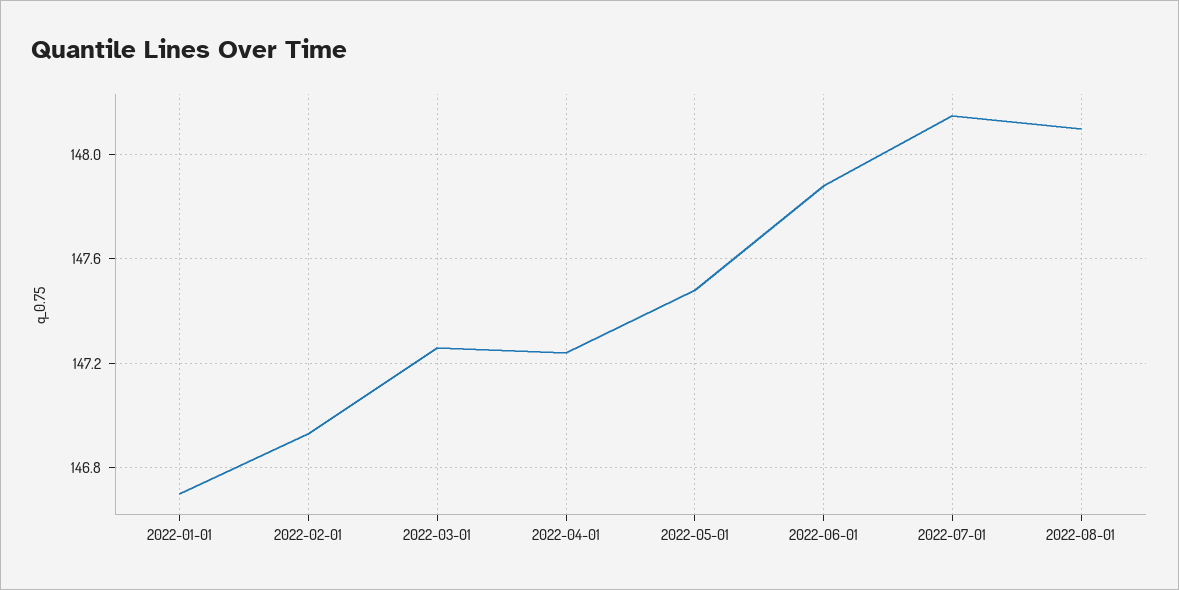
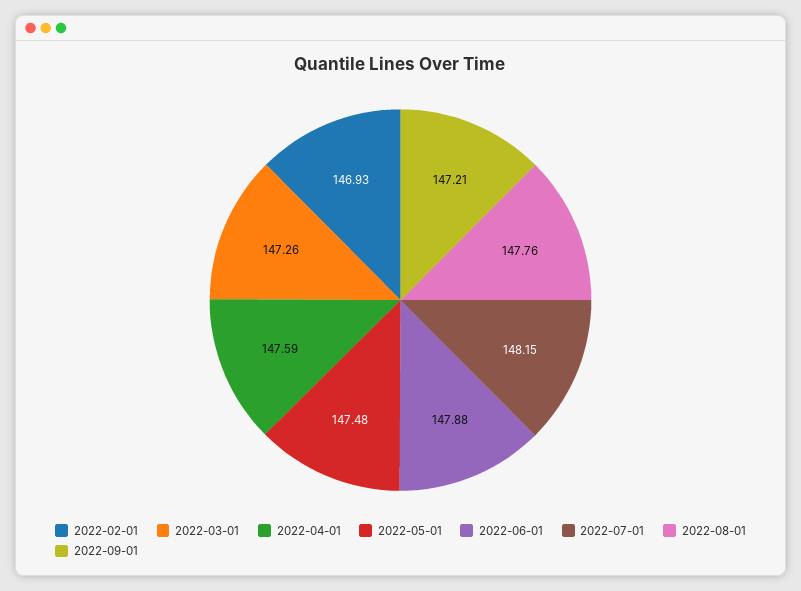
2022-01-01: 146.7 -> none
2022-04-01: 147.25 -> 147.59
2022-08-01: 148.1 -> 147.76
2022-09-01: none -> 147.21

